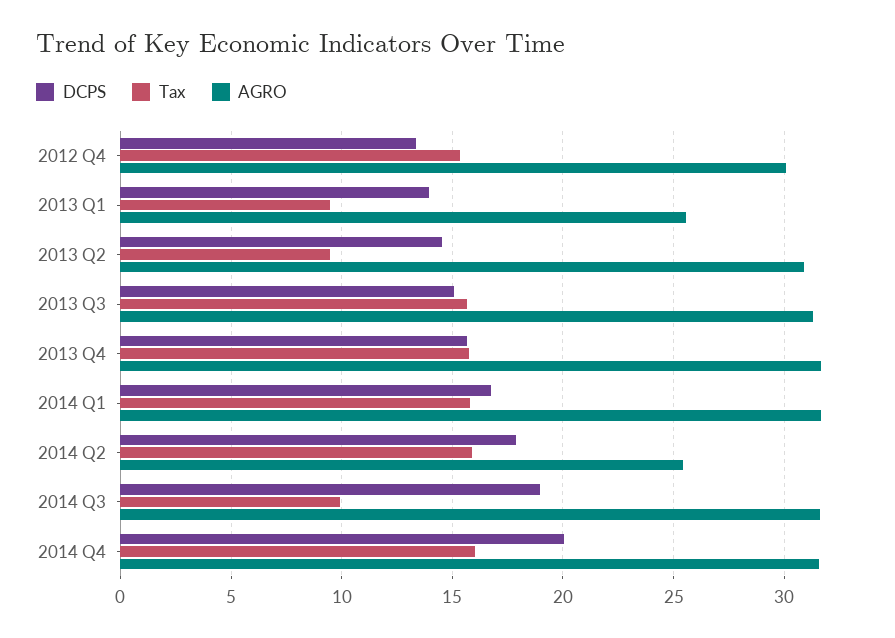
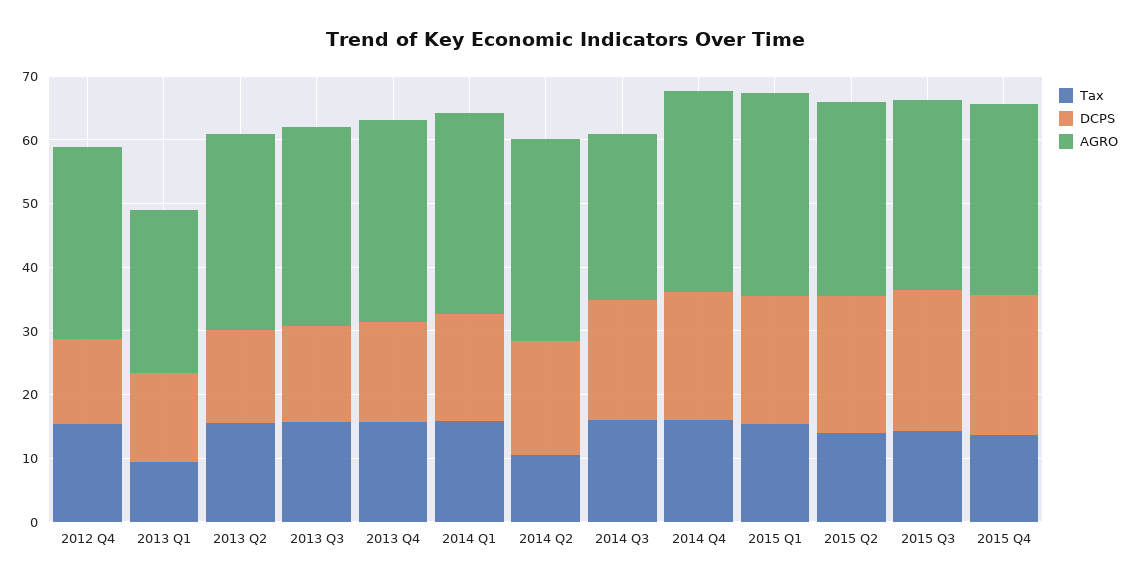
Tax, 2013 Q2: 9.5 -> 16
Tax, 2014 Q2: 16 -> 10
AGRO, 2014 Q2: 25.5 -> 32
Tax, 2014 Q3: 10 -> 16
AGRO, 2014 Q3: 31.5 -> 26
Tax, 2015 Q1: none -> 16
DCPS, 2015 Q1: none -> 20
AGRO, 2015 Q1: none -> 32
Tax, 2015 Q2: none -> 14
DCPS, 2015 Q2: none -> 22
AGRO, 2015 Q2: none -> 30
Tax, 2015 Q3: none -> 14
DCPS, 2015 Q3: none -> 22
AGRO, 2015 Q3: none -> 30
Tax, 2015 Q4: none -> 14
DCPS, 2015 Q4: none -> 22
AGRO, 2015 Q4: none -> 30

